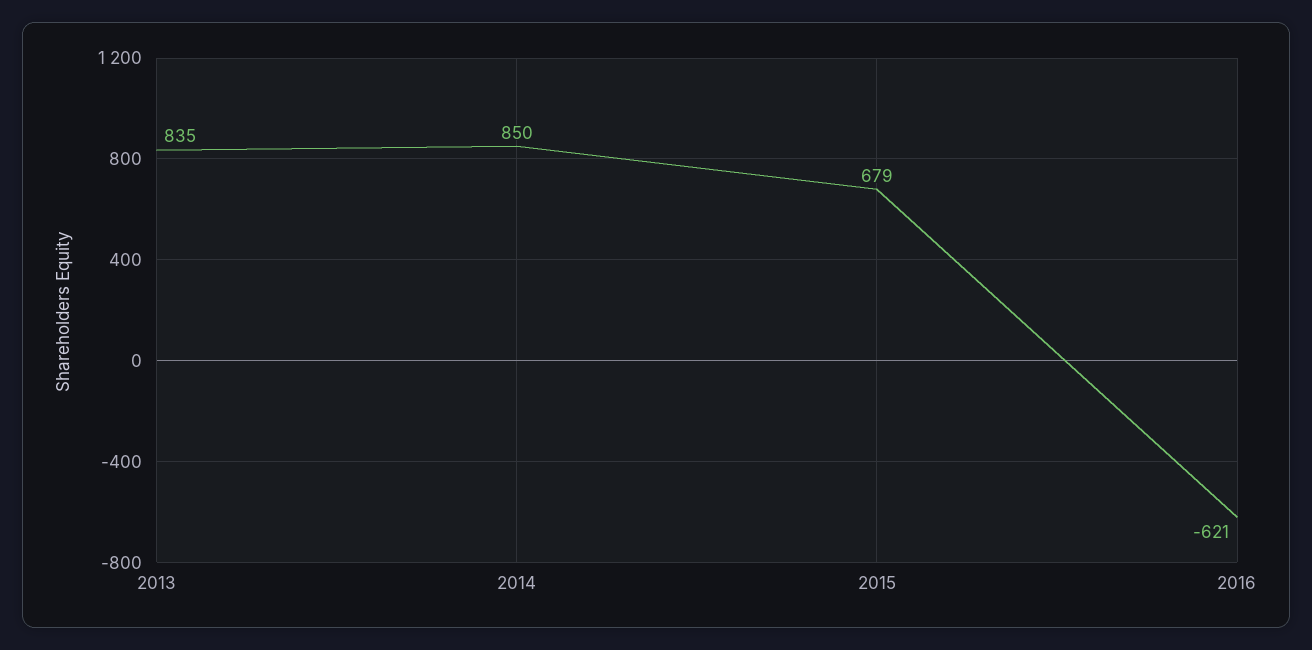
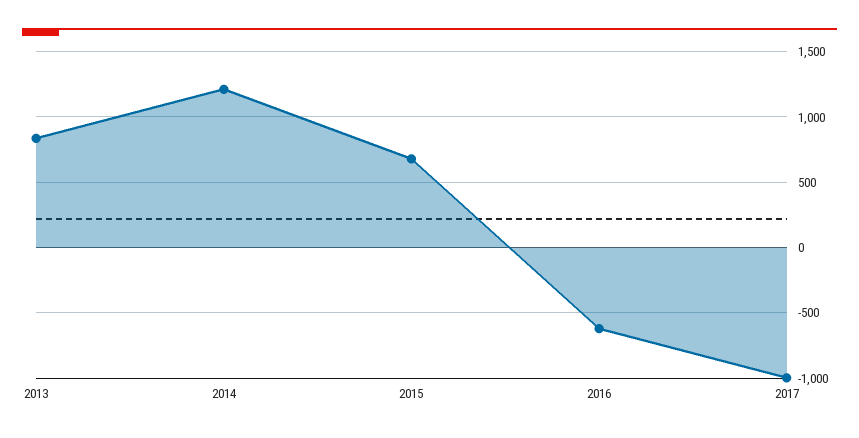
2014: 850 -> 1200
2017: none -> -1000

